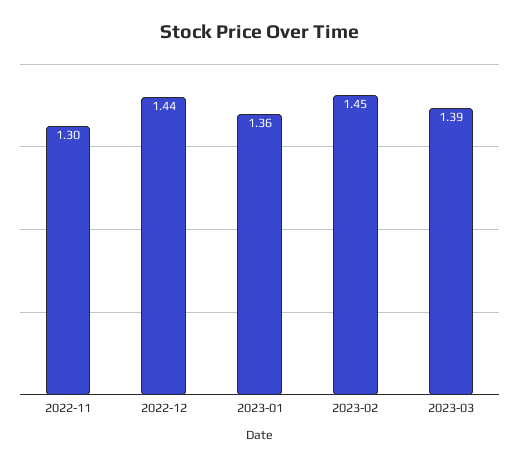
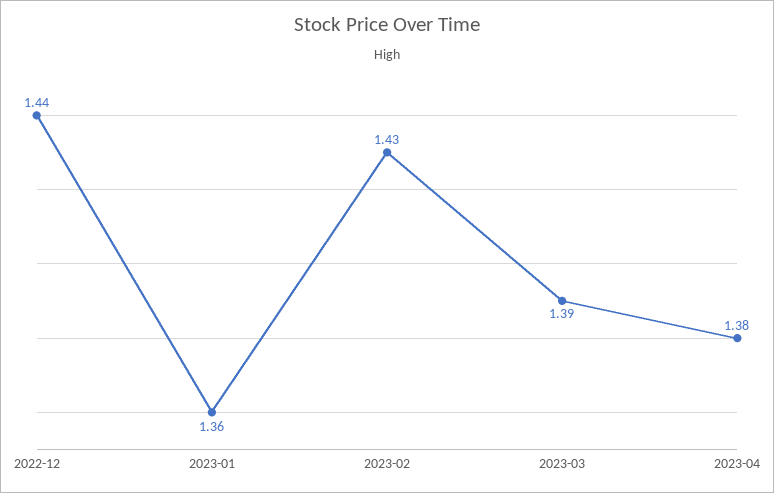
2022-11: 1.3 -> none
2023-02: 1.45 -> 1.43
2023-04: none -> 1.38

